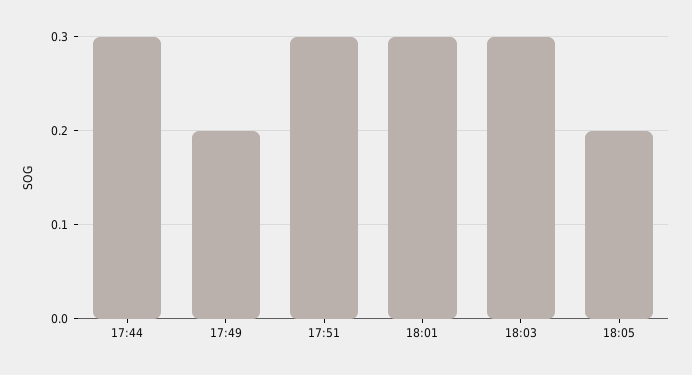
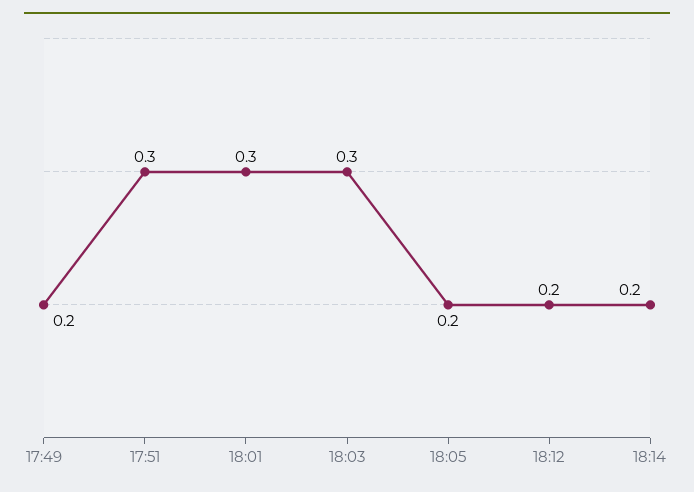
17:44: 0.3 -> none
18:12: none -> 0.2
18:14: none -> 0.2

